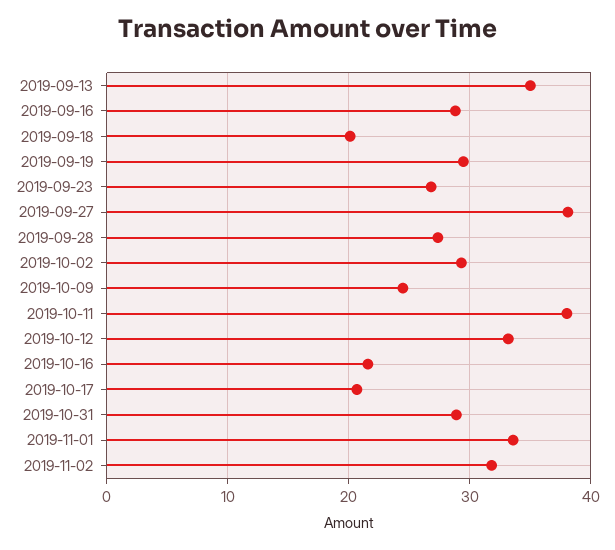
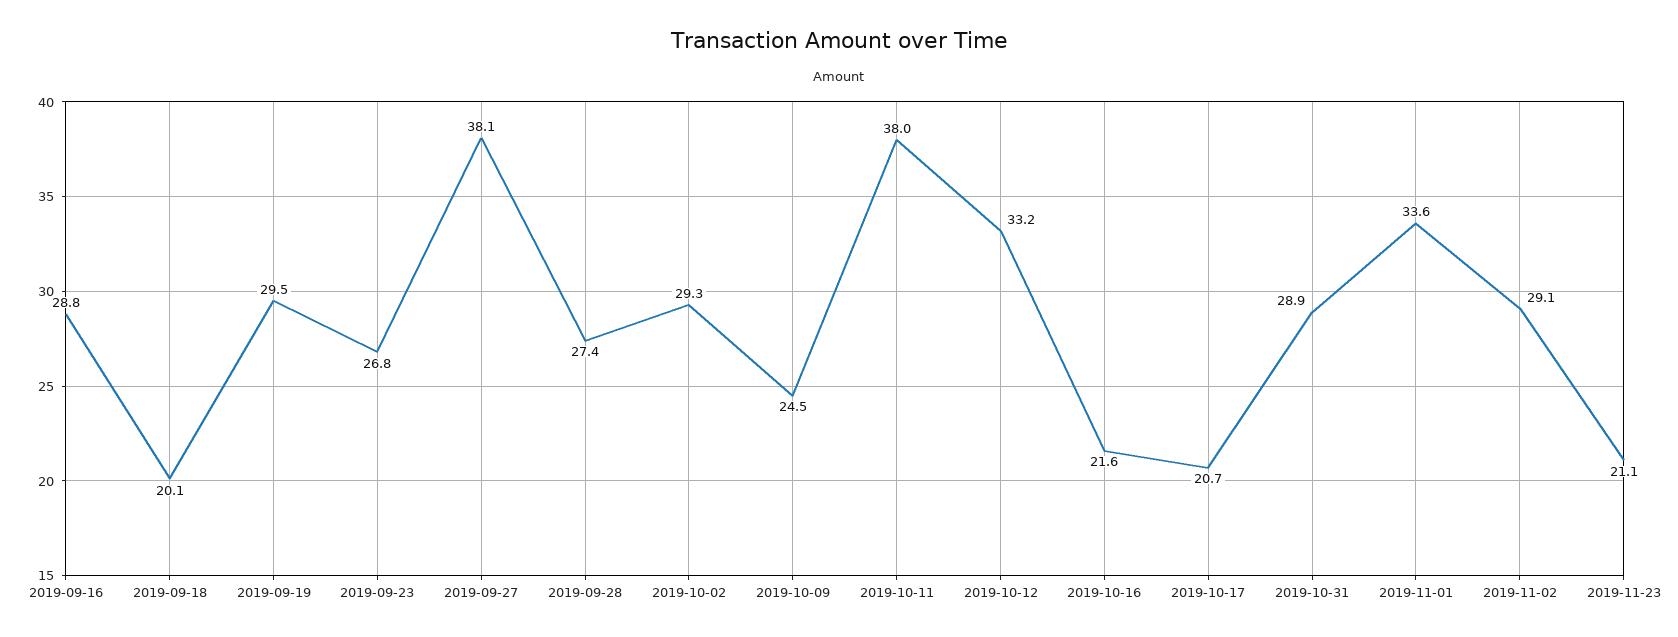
2019-09-13: 35 -> none
2019-11-02: 32 -> 29.1
2019-11-23: none -> 21.1

